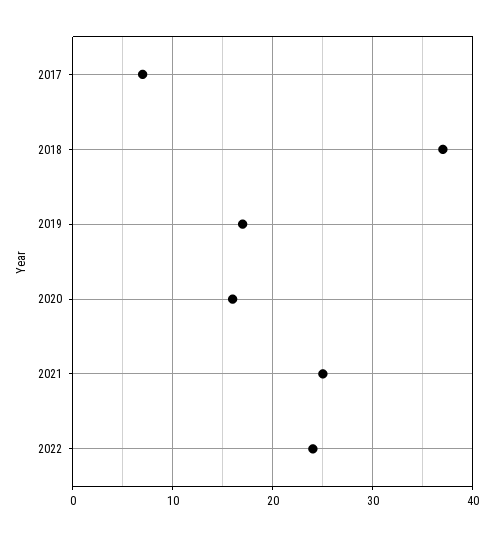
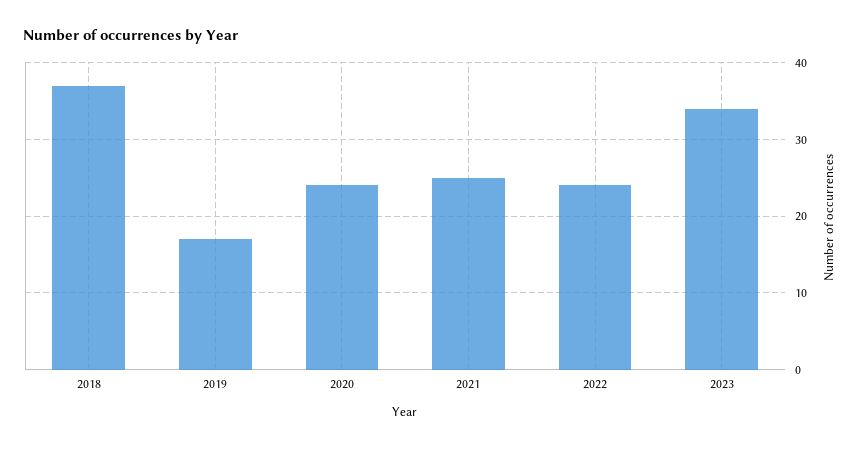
2017: 7 -> none
2020: 16 -> 24
2023: none -> 34

